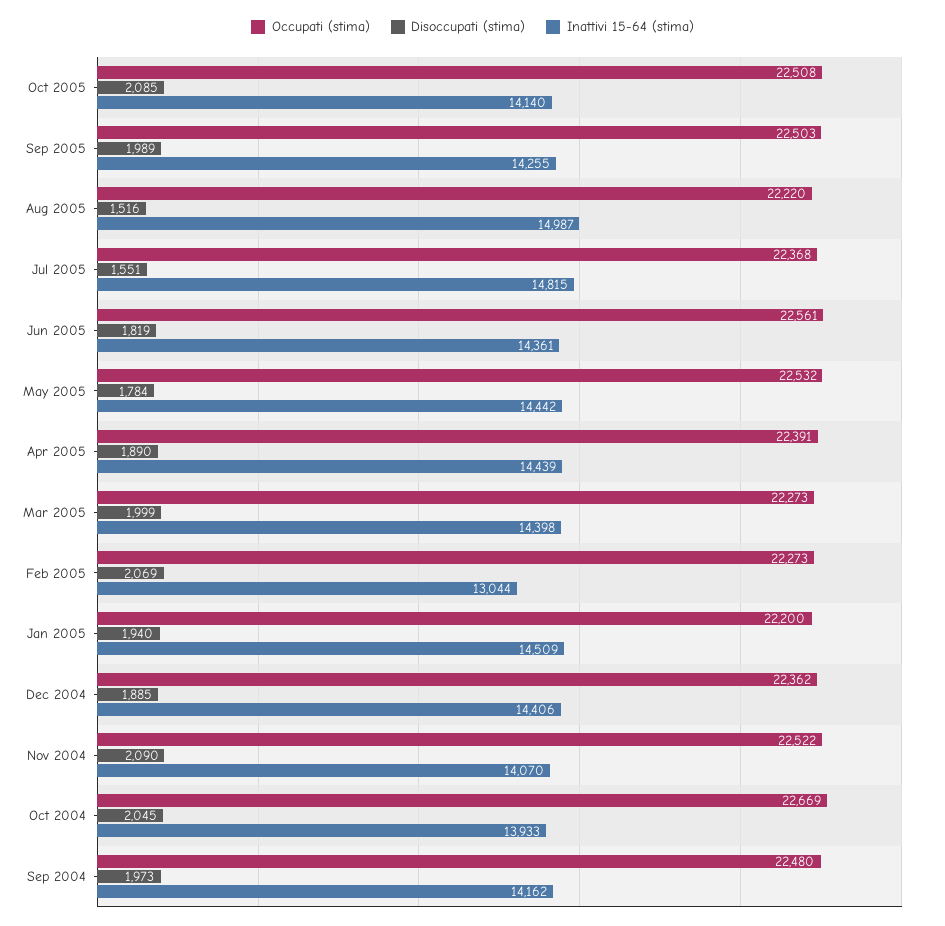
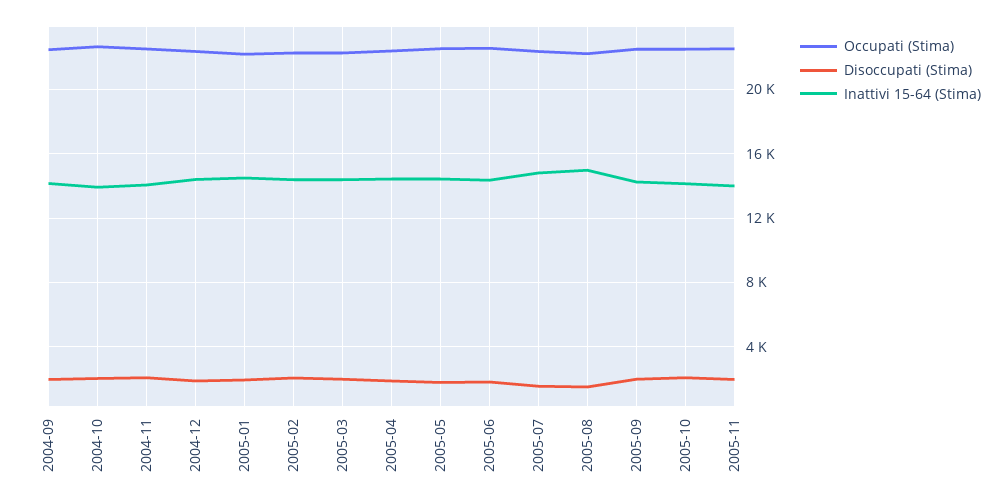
Inattivi 15-64 (stima), Feb 2005: 13044 -> 14500
Occupati (stima), 2005-11: none -> 22500
Disoccupati (stima), 2005-11: none -> 2000
Inattivi 15-64 (stima), 2005-11: none -> 14000

